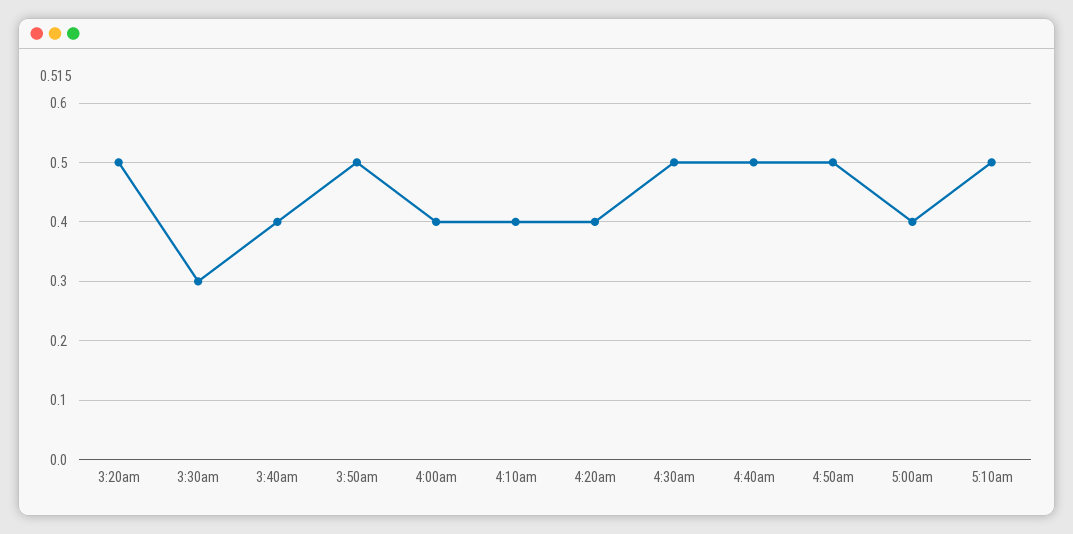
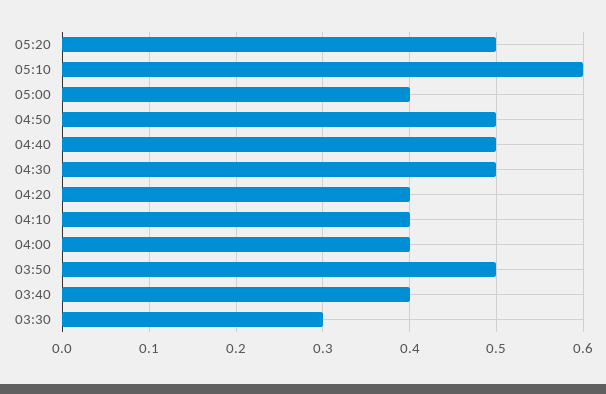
3:20am: 0.5 -> none
5:10am: 0.5 -> 0.6
05:20: none -> 0.5

